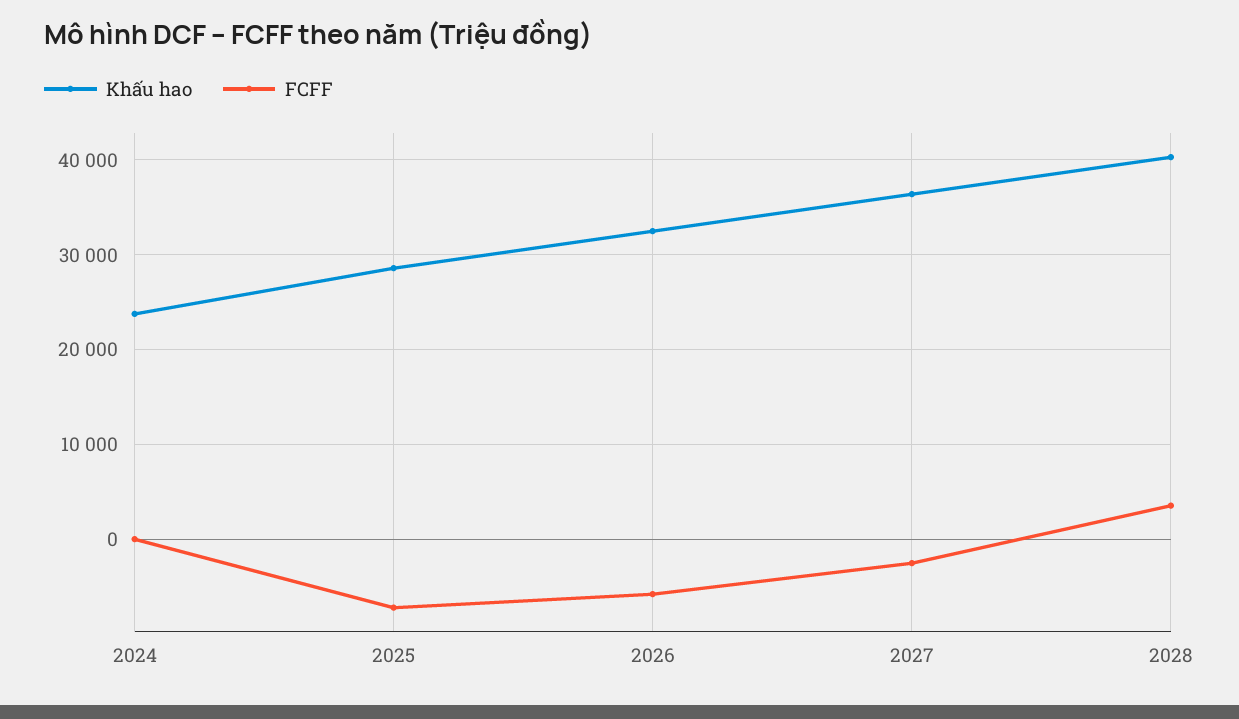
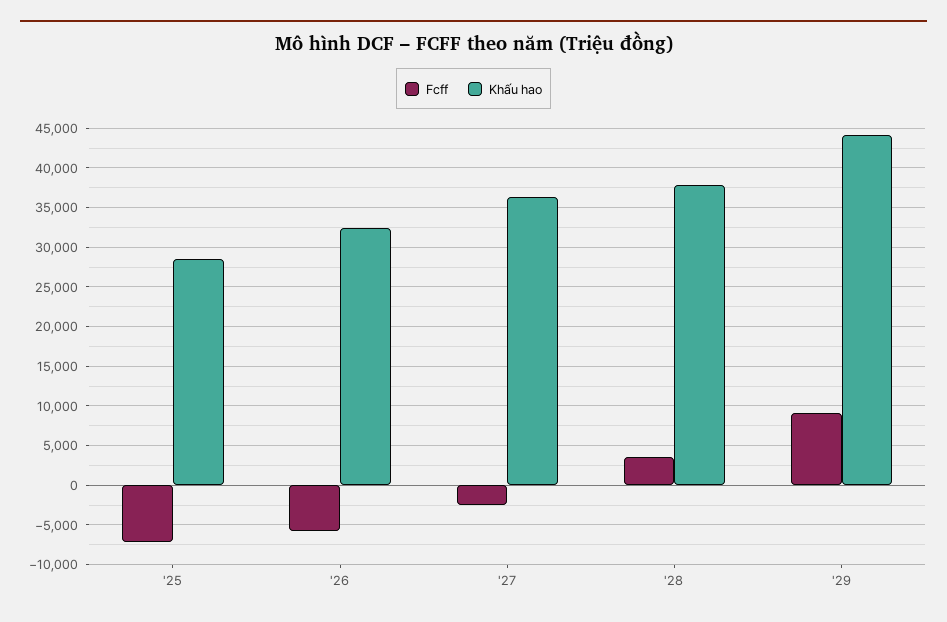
Khấu hao, 2024: 24000 -> none
FCFF, 2024: 0 -> none
Khấu hao, 2028: 40000 -> 38000
FCFF, '29: none -> 9000
Khấu hao, '29: none -> 44000

